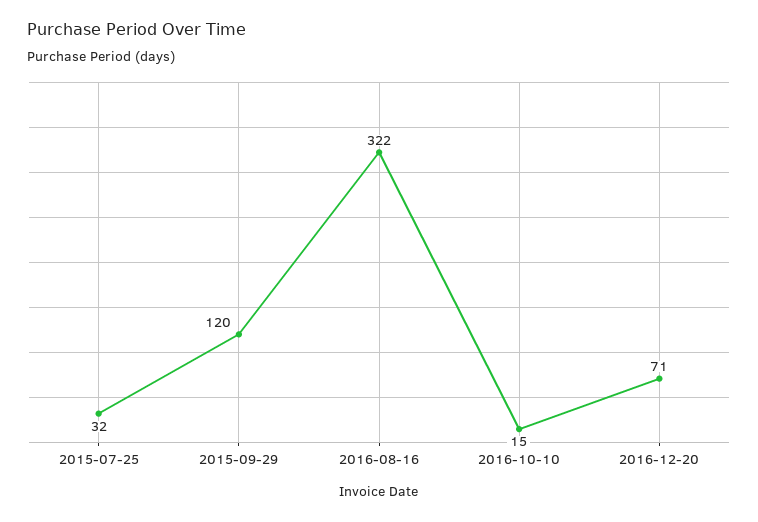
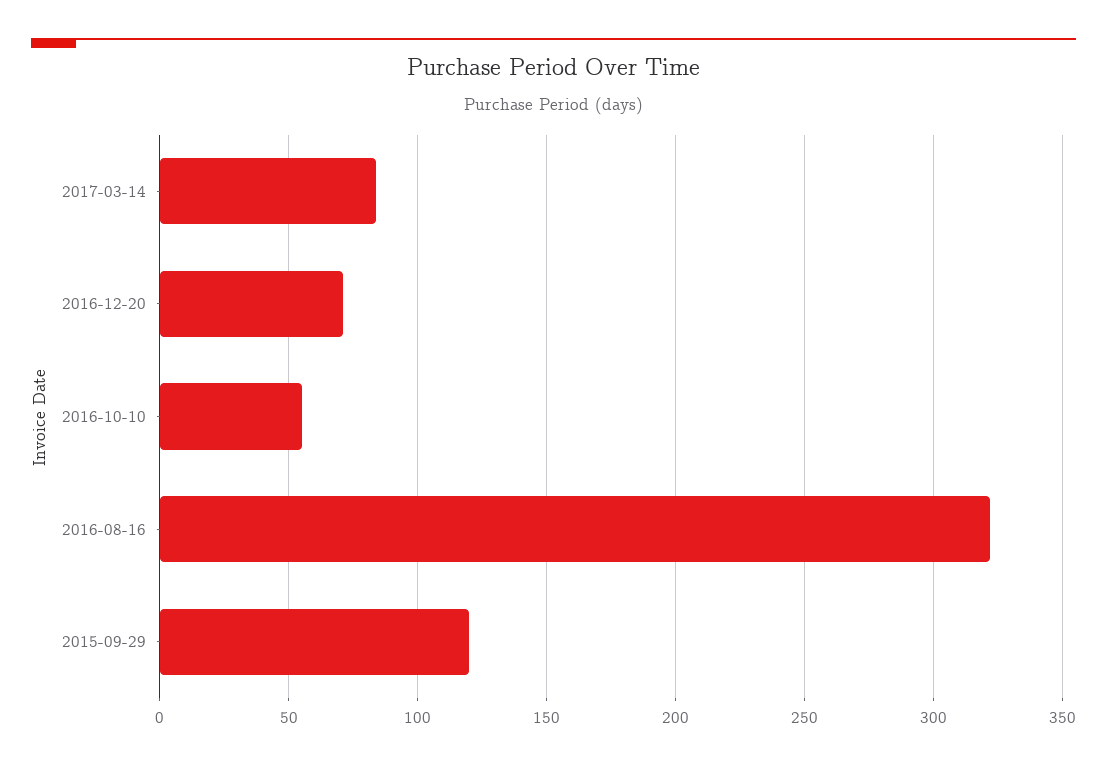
2015-07-25: 32 -> none
2016-10-10: 15 -> 55
2017-03-14: none -> 85

